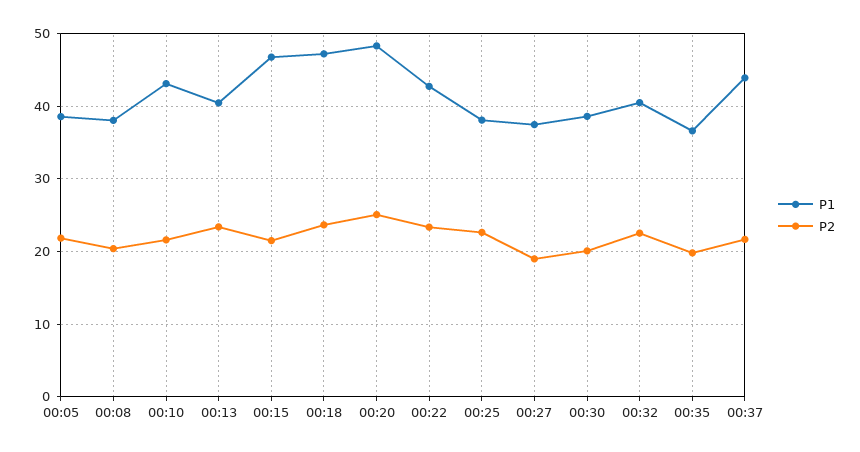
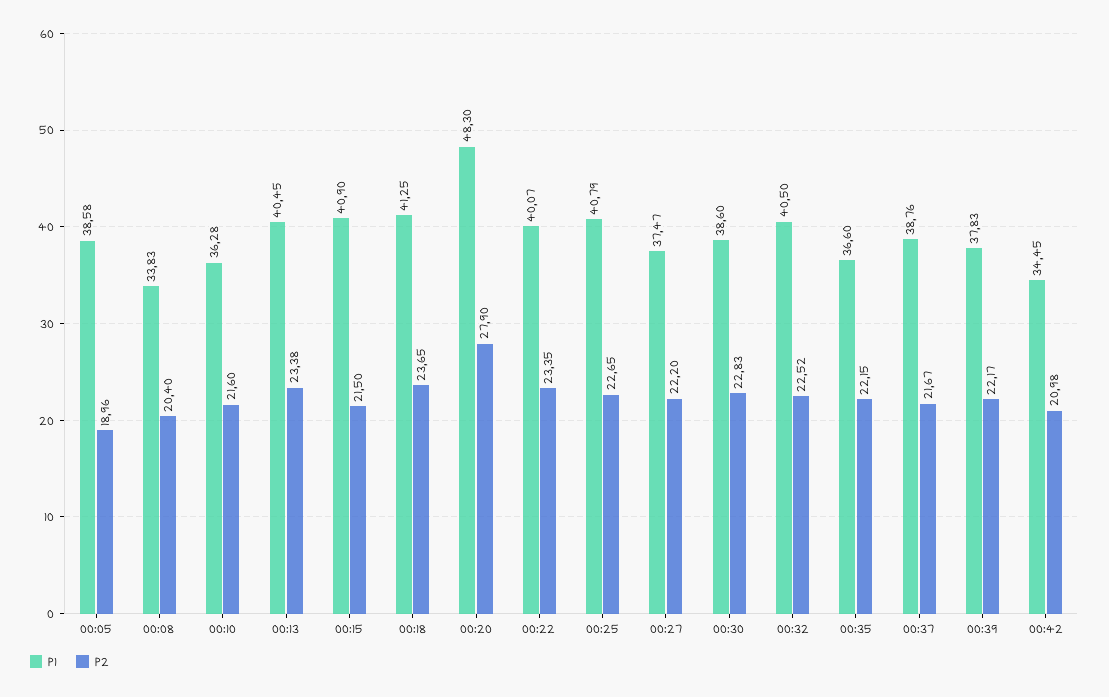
P2, 00:05: 22 -> 18.96
P1, 00:08: 38 -> 33.83
P1, 00:10: 43 -> 36.28
P1, 00:15: 47 -> 40.9
P1, 00:18: 47 -> 41.25
P2, 00:20: 25 -> 27.9
P1, 00:22: 43 -> 40.07
P1, 00:25: 38 -> 40.79
P2, 00:27: 19 -> 22.2
P2, 00:30: 20 -> 22.83
P2, 00:35: 20 -> 22.15
P1, 00:37: 44 -> 38.76
P1, 00:39: none -> 37.83
P2, 00:39: none -> 22.17
P1, 00:42: none -> 34.45
P2, 00:42: none -> 20.98

